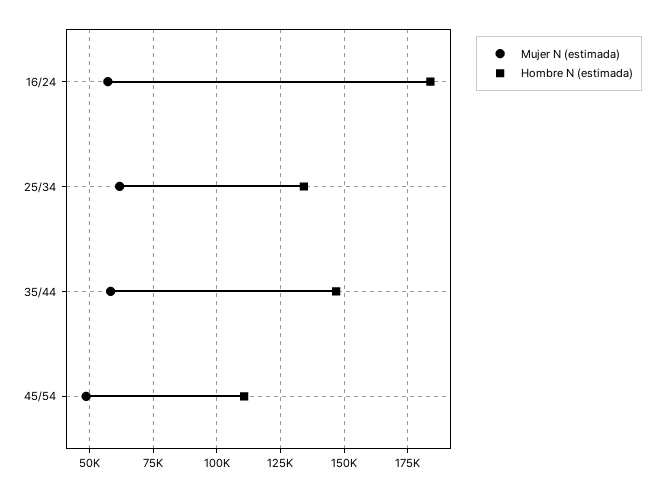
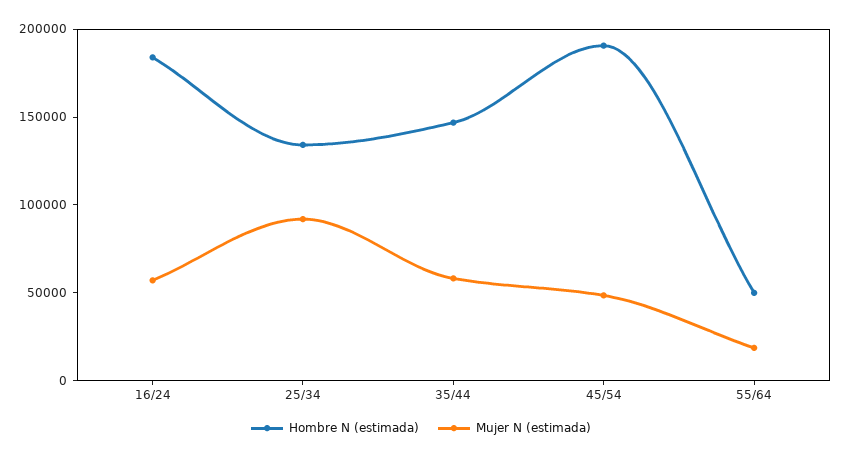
Mujer N (estimada), 25/34: 62500 -> 90000
Hombre N (estimada), 45/54: 110000 -> 190000
Hombre N (estimada), 55/64: none -> 50000
Mujer N (estimada), 55/64: none -> 20000

